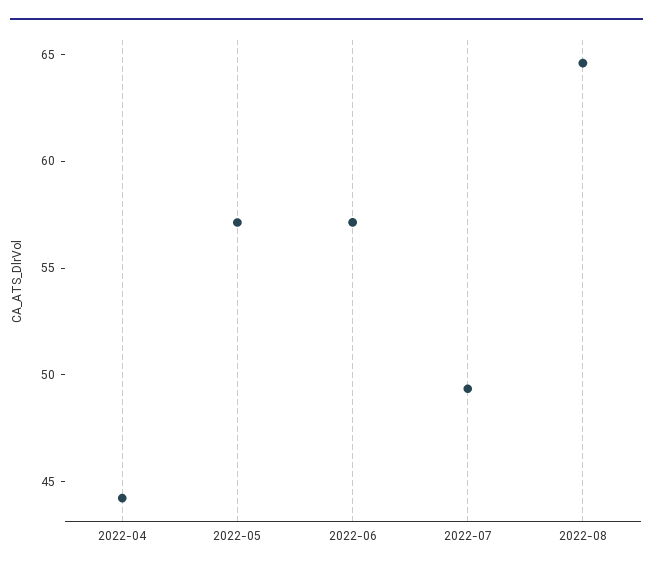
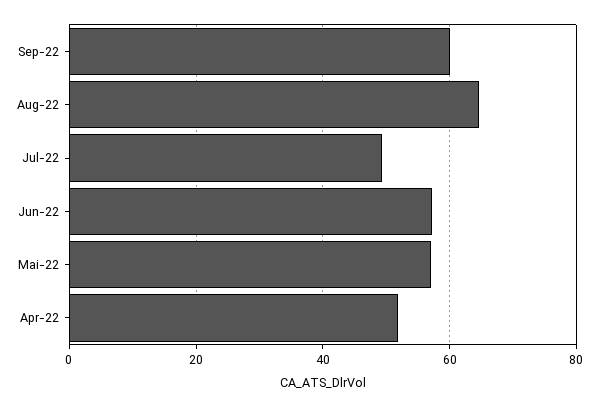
2022-04: 44 -> 52
Sep-22: none -> 60

